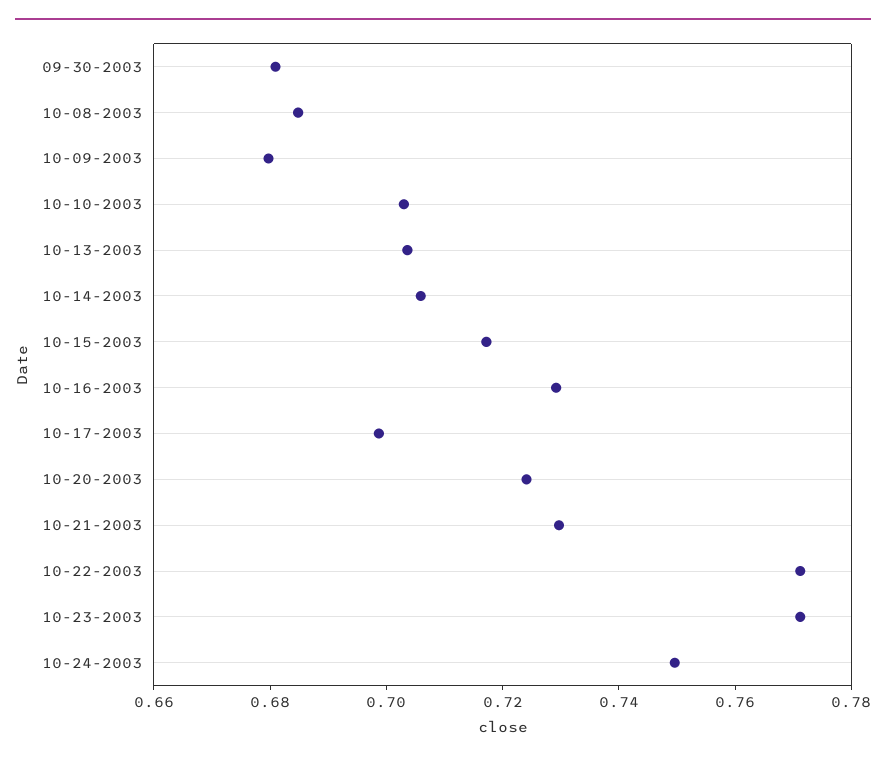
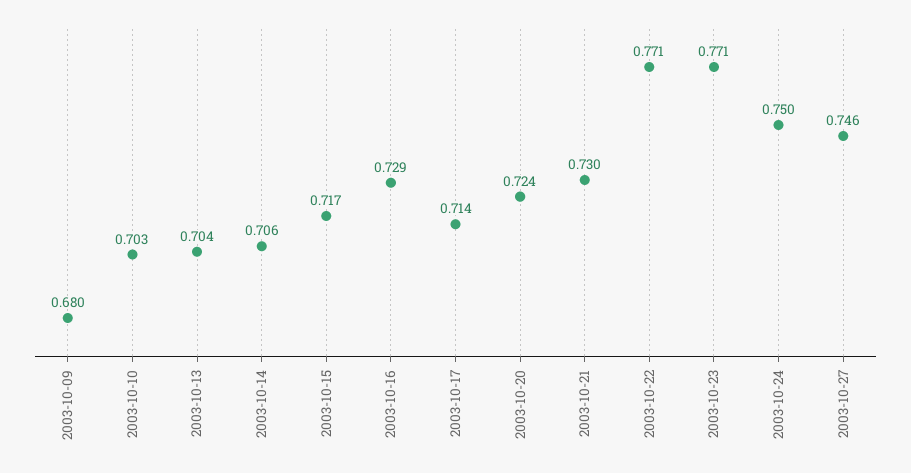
09-30-2003: 0.68 -> none
10-08-2003: 0.685 -> none
10-17-2003: 0.7 -> 0.714
2003-10-27: none -> 0.746

